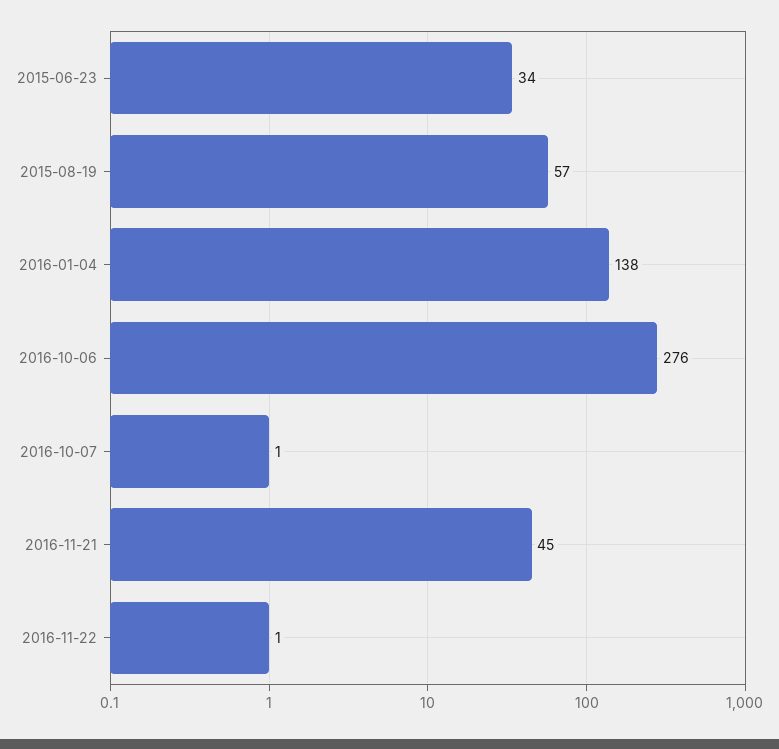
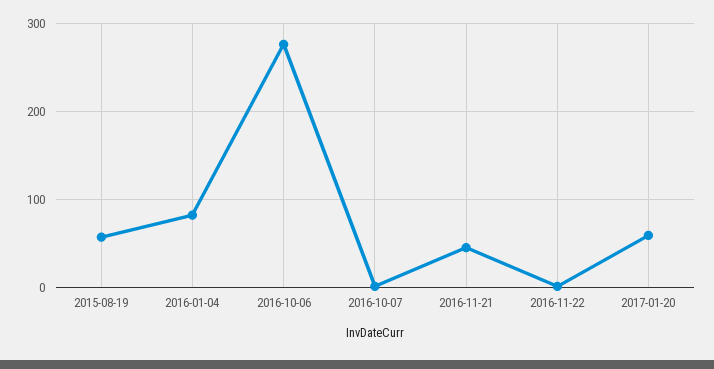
2015-06-23: 34 -> none
2016-01-04: 138 -> 80
2017-01-20: none -> 60

